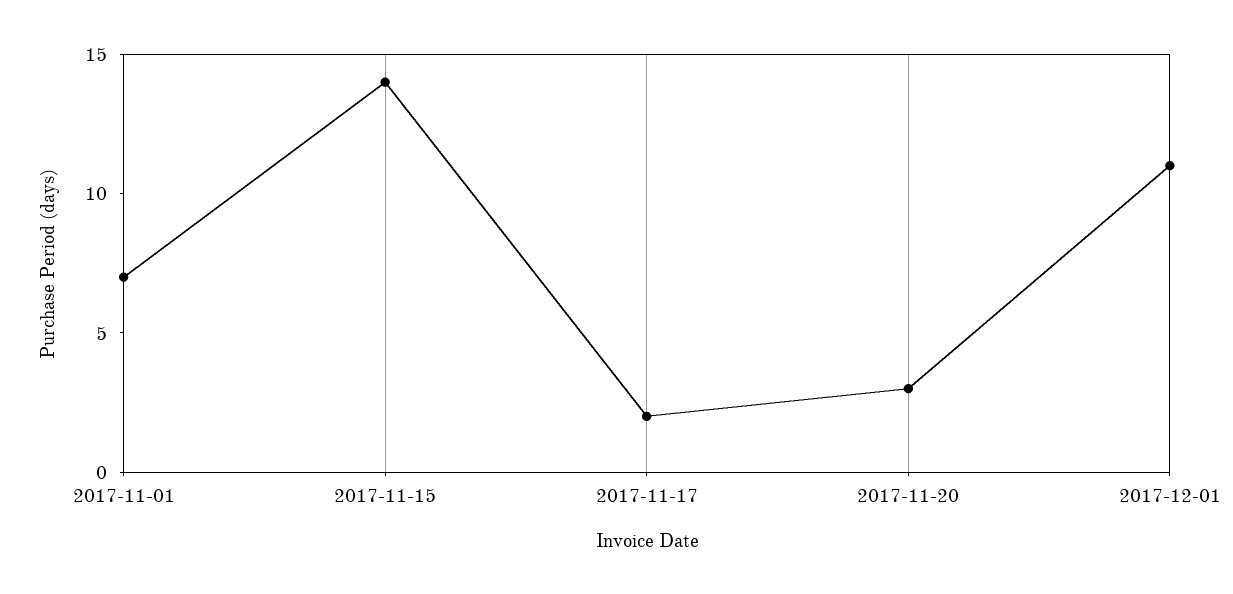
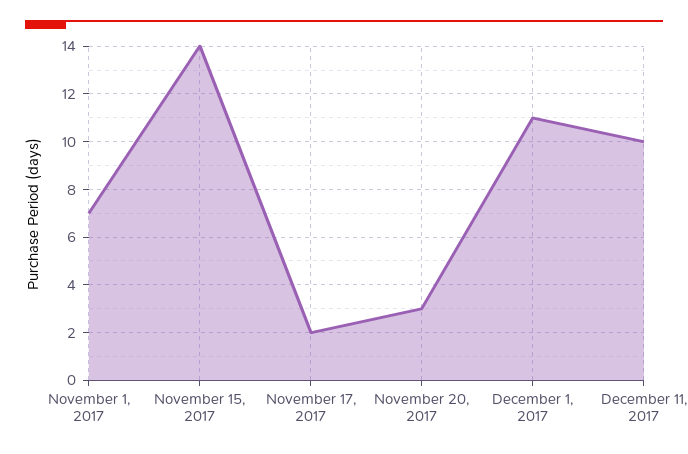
December 11, 2017: none -> 10

